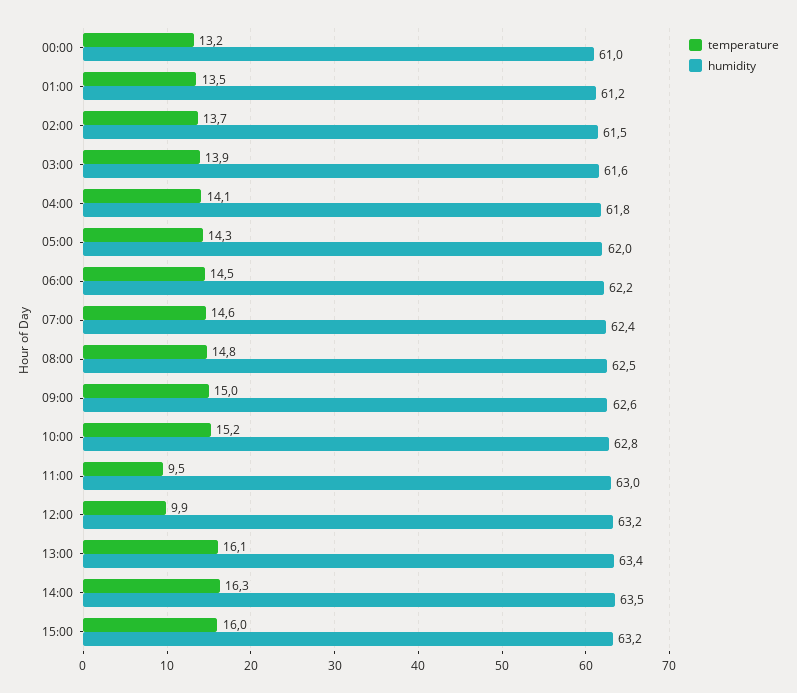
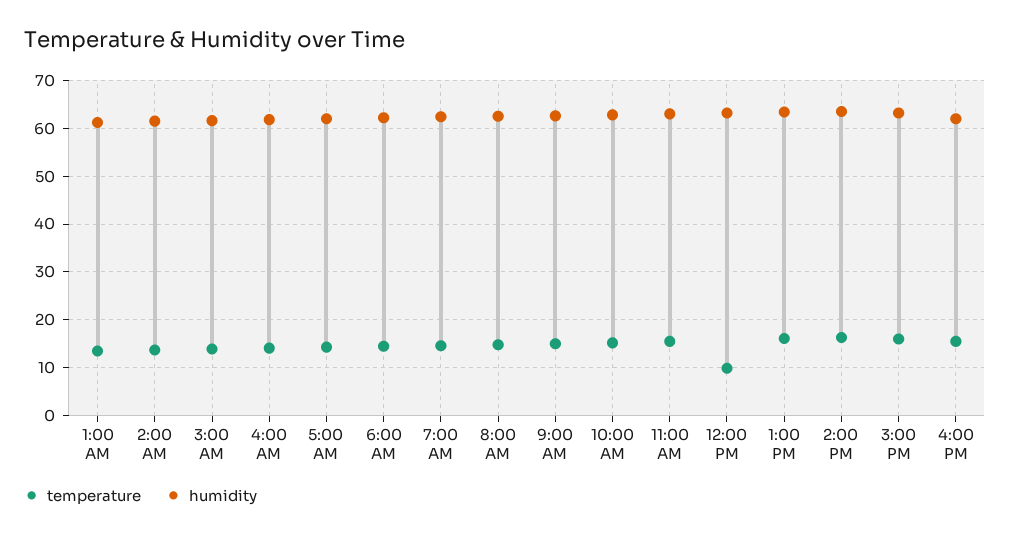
temperature, 00:00: 13.2 -> none
humidity, 00:00: 61 -> none
temperature, 11:00: 9.5 -> 16
temperature, 4:00 PM: none -> 16
humidity, 4:00 PM: none -> 62

